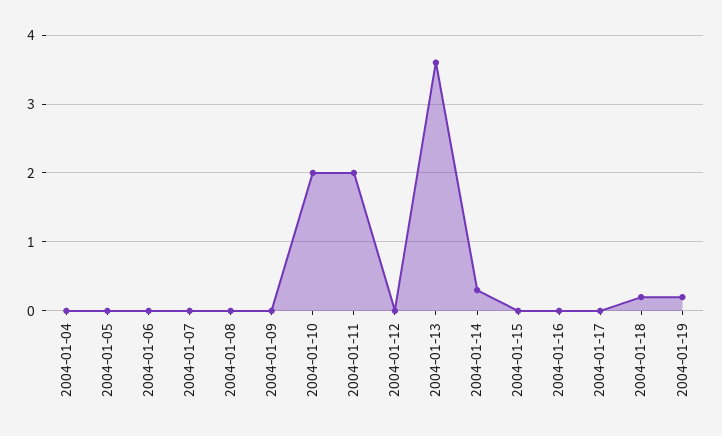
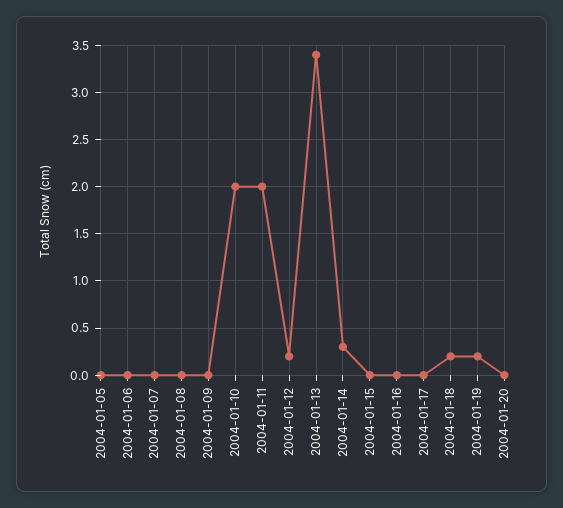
2004-01-04: 0 -> none
2004-01-12: 0 -> 0.2
2004-01-13: 3.6 -> 3.4
2004-01-20: none -> 0

